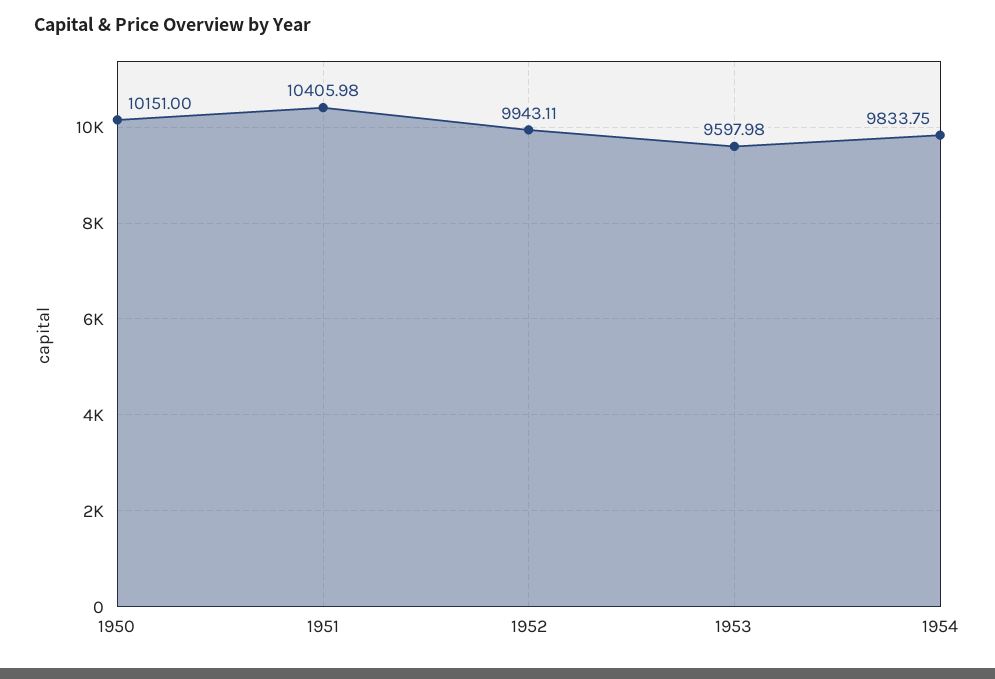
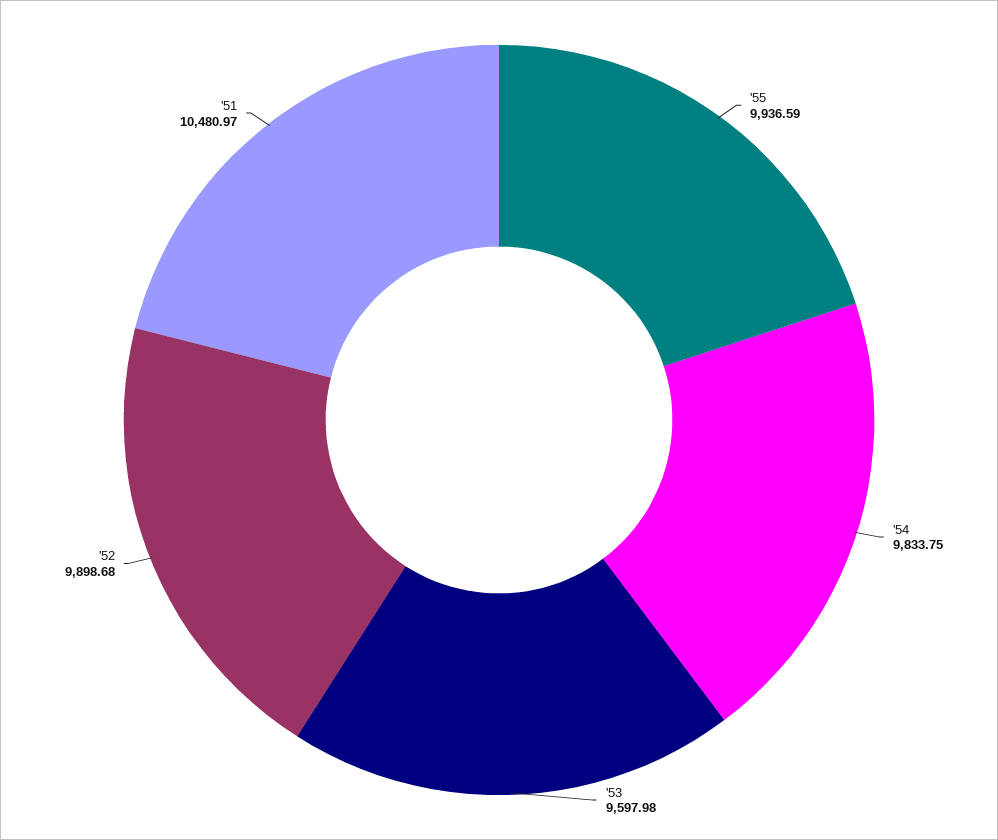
1950: 10151 -> none
1951: 10405.98 -> 10480.97
1952: 9943.11 -> 9898.68
'55: none -> 9936.59

